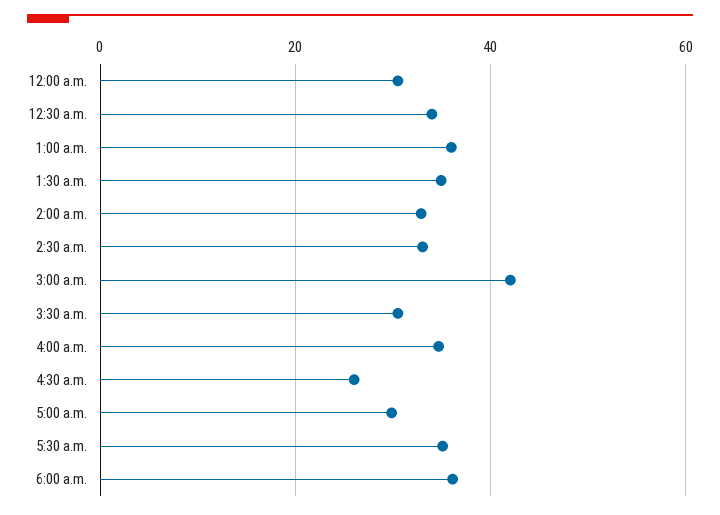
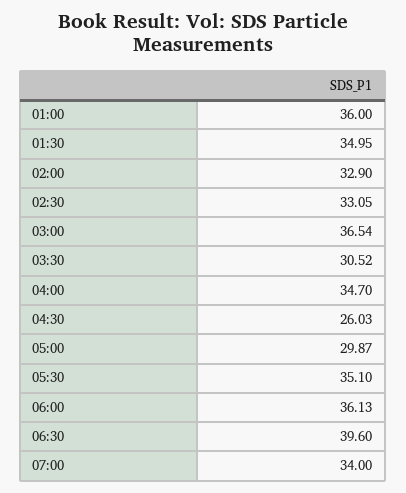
12:00 a.m.: 30 -> none
12:30 a.m.: 34 -> none
3:00 a.m.: 42 -> 36.54
06:30: none -> 39.6
07:00: none -> 34

